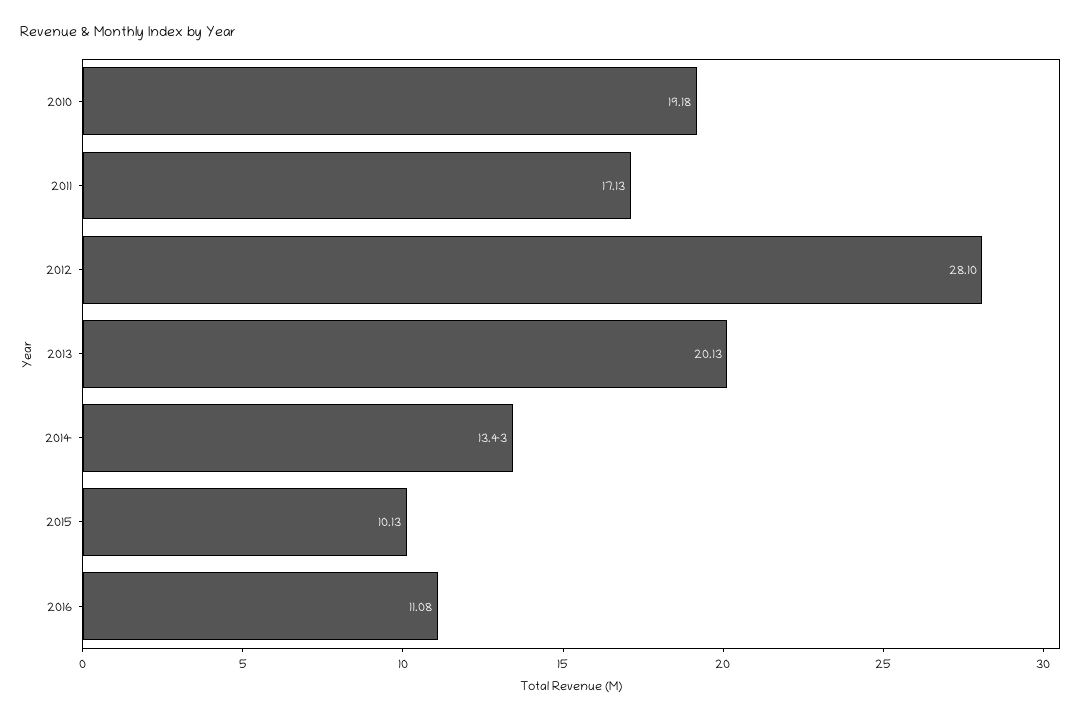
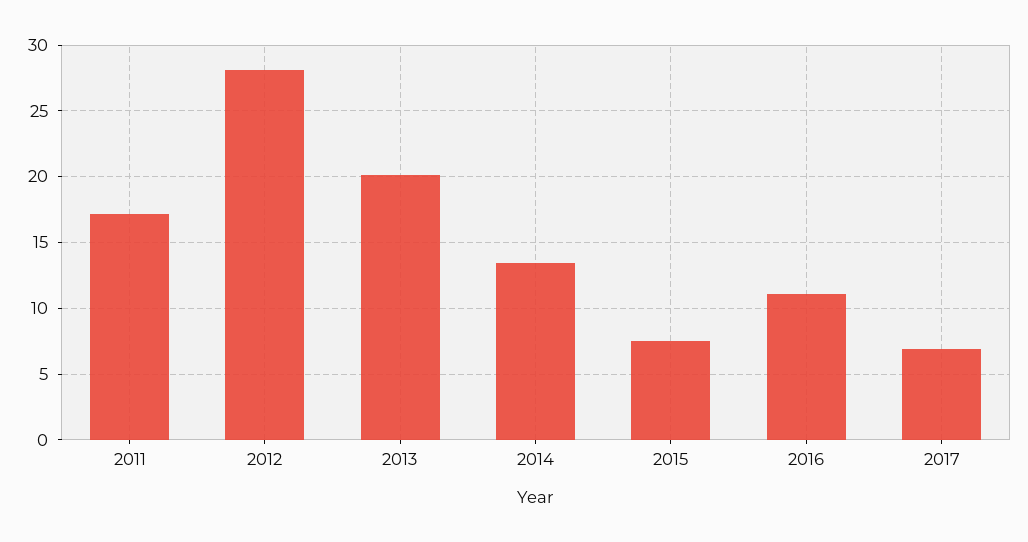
2010: 19.18 -> none
2015: 10.13 -> 7.5
2017: none -> 7

